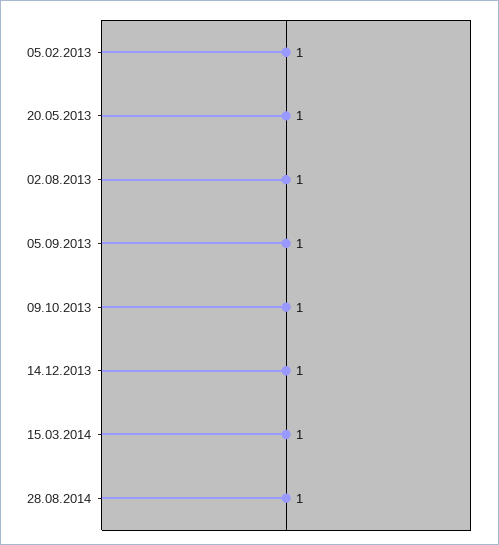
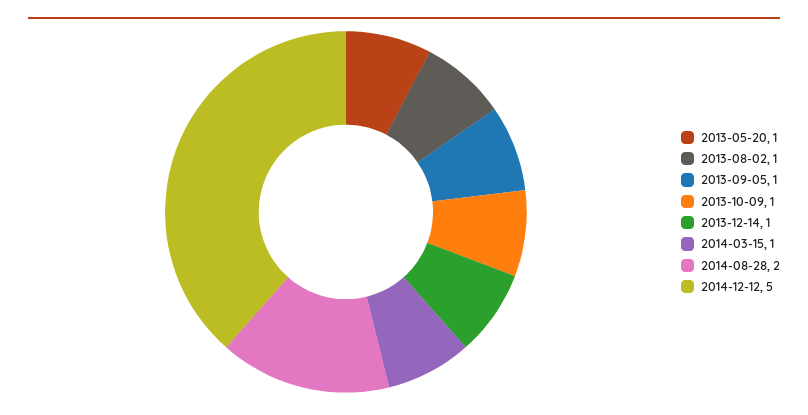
05.02.2013: 1 -> none
28.08.2014: 1 -> 2
2014-12-12: none -> 5

